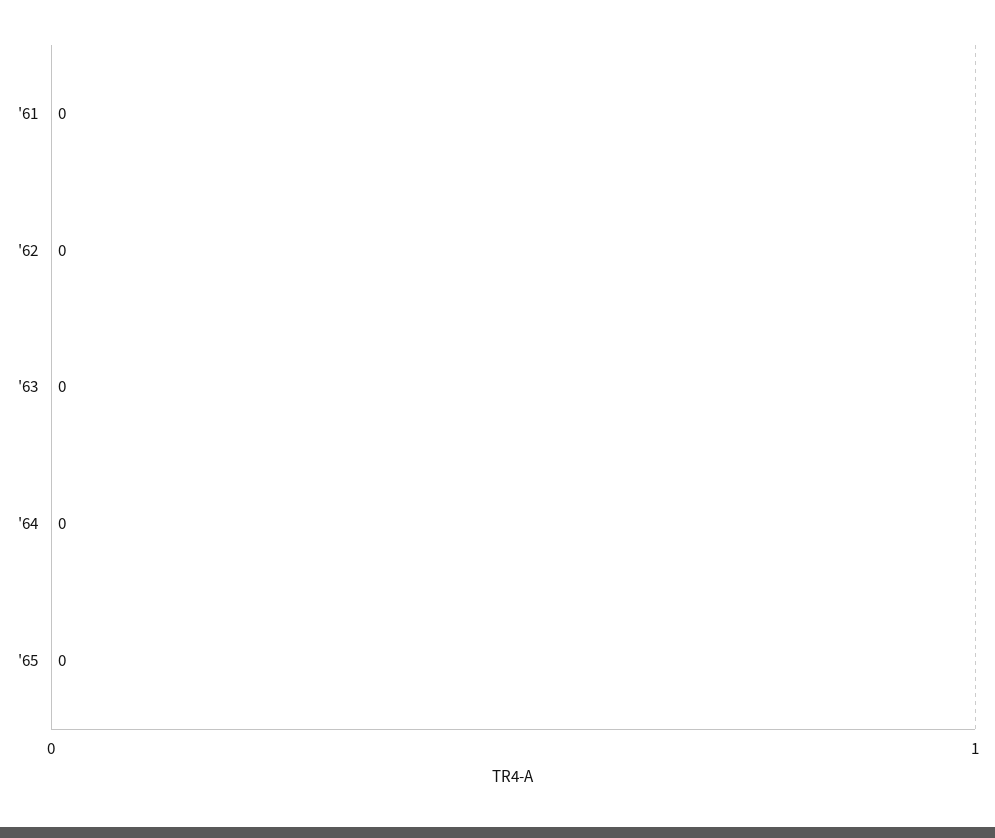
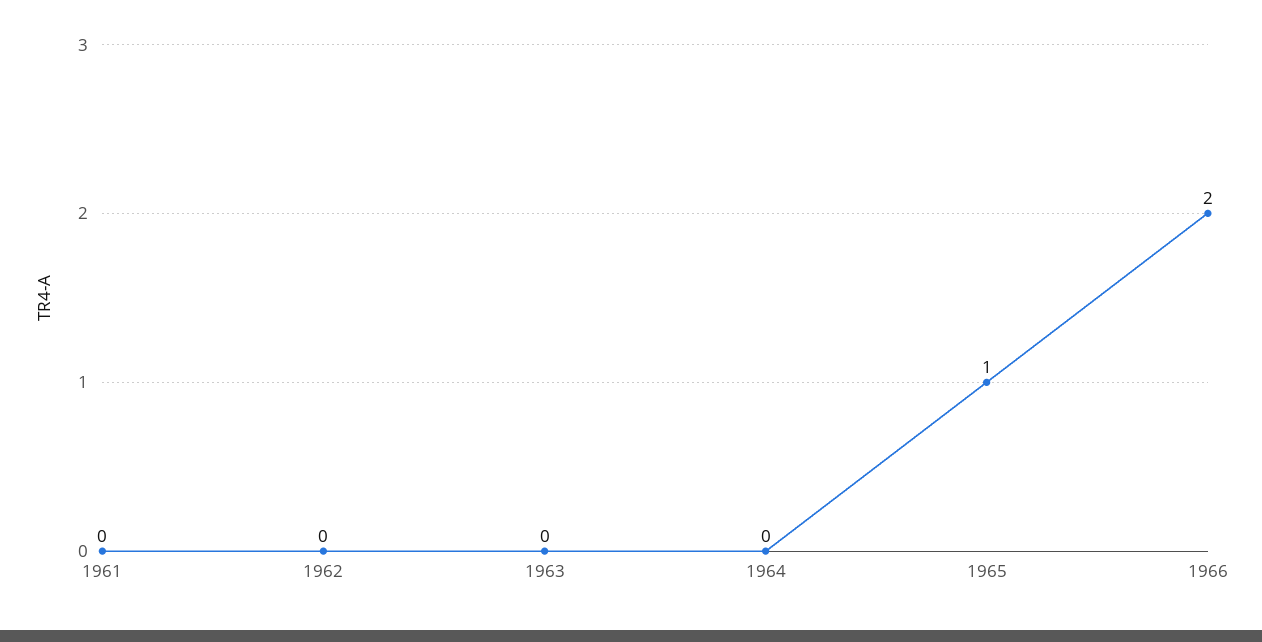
'65: 0 -> 1
1966: none -> 2

